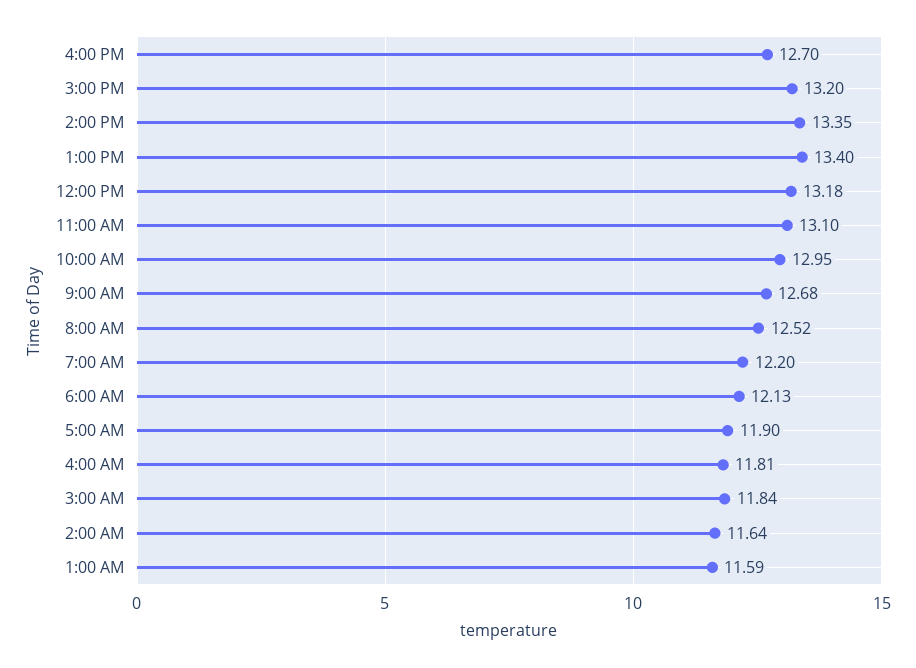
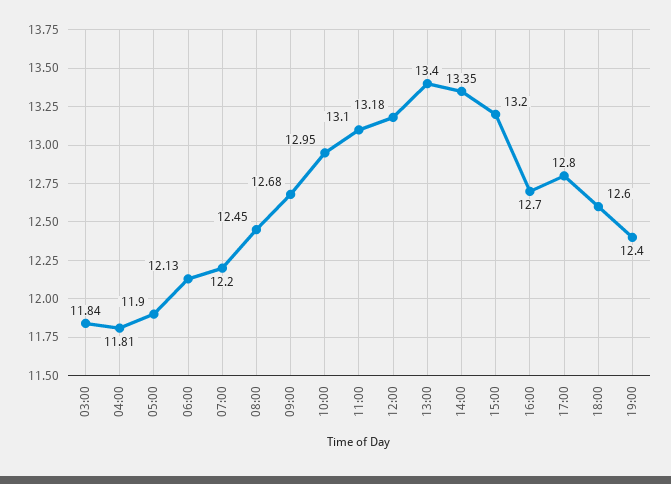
8:00 AM: 12.52 -> 12.45
2:00 AM: 11.64 -> none
1:00 AM: 11.59 -> none
17:00: none -> 12.8
18:00: none -> 12.6
19:00: none -> 12.4

